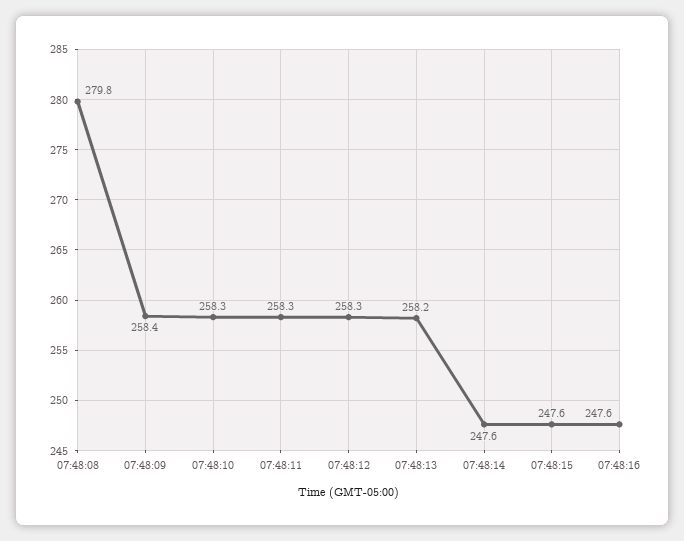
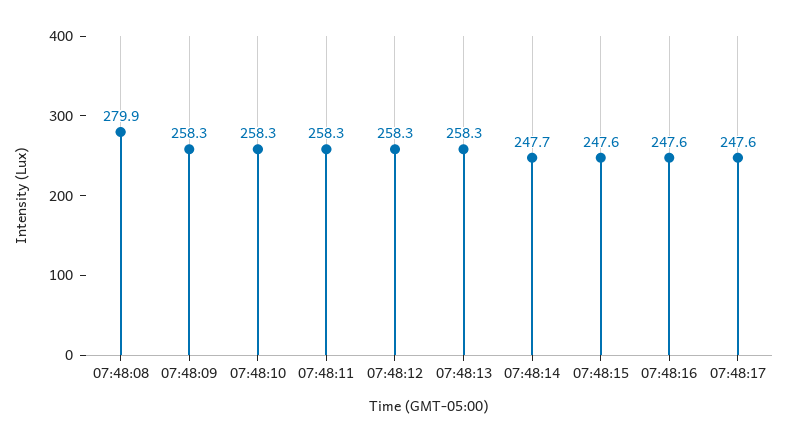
07:48:08: 279.8 -> 279.9
07:48:09: 258.4 -> 258.3
07:48:13: 258.2 -> 258.3
07:48:14: 247.6 -> 247.7
07:48:17: none -> 247.6

